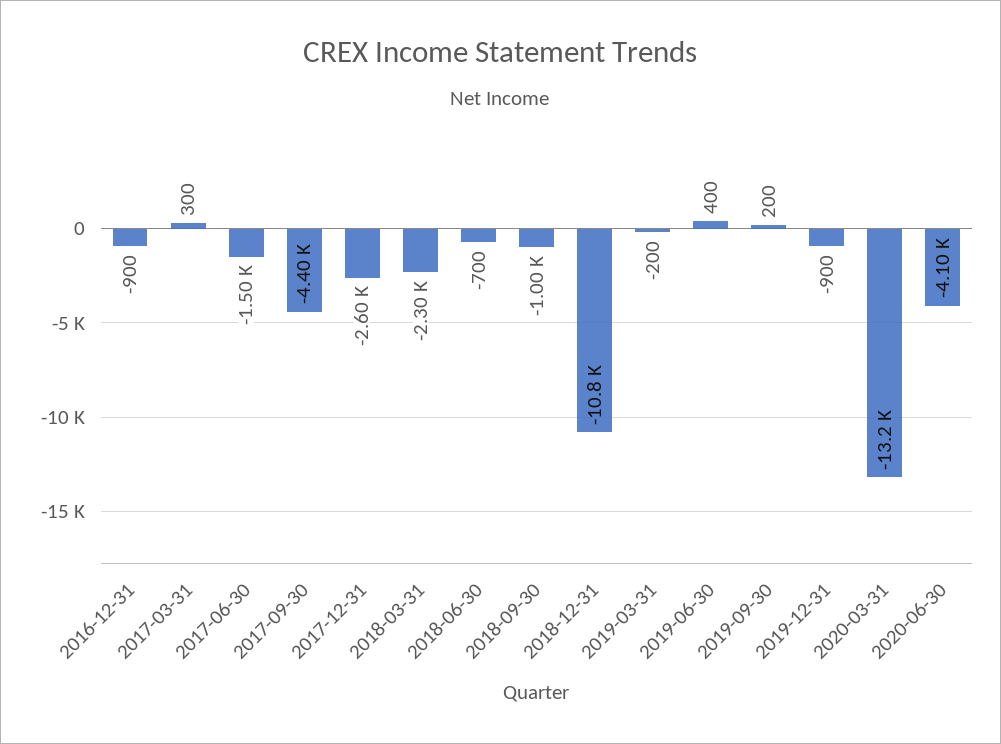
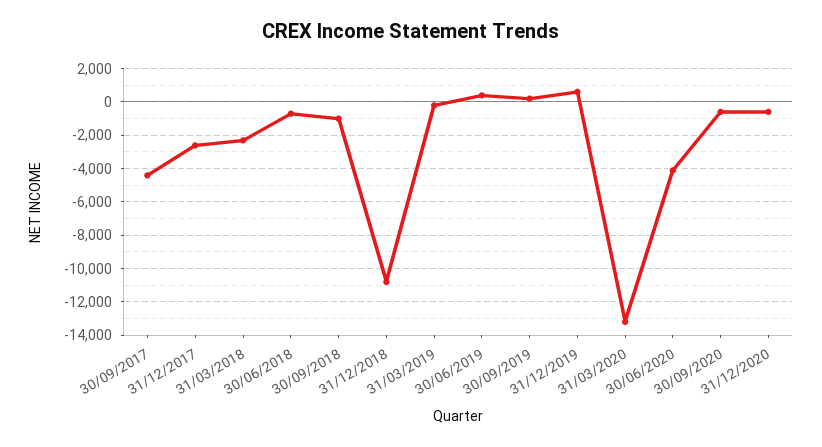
2016-12-31: -900 -> none
2017-03-31: 300 -> none
2017-06-30: -1500 -> none
2019-12-31: -900 -> 500
30/09/2020: none -> -500
31/12/2020: none -> -500

